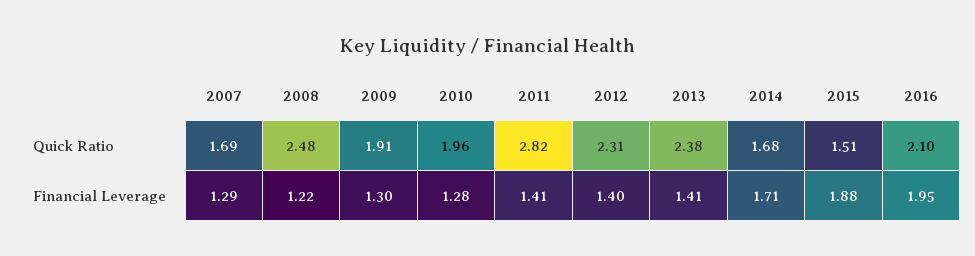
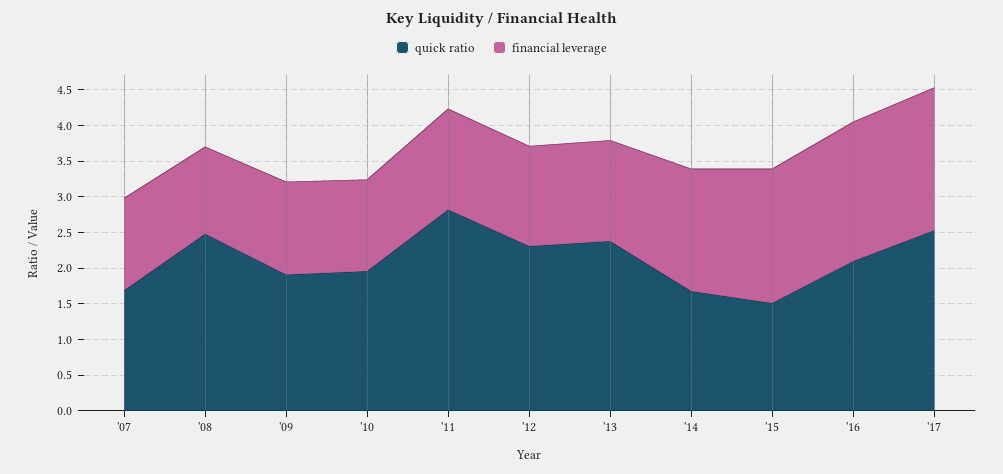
Quick Ratio, '17: none -> 2.5
Financial Leverage, '17: none -> 2

